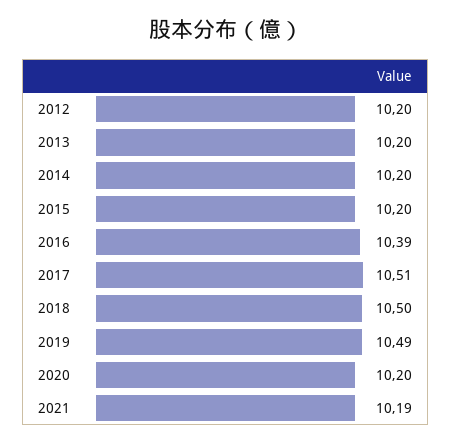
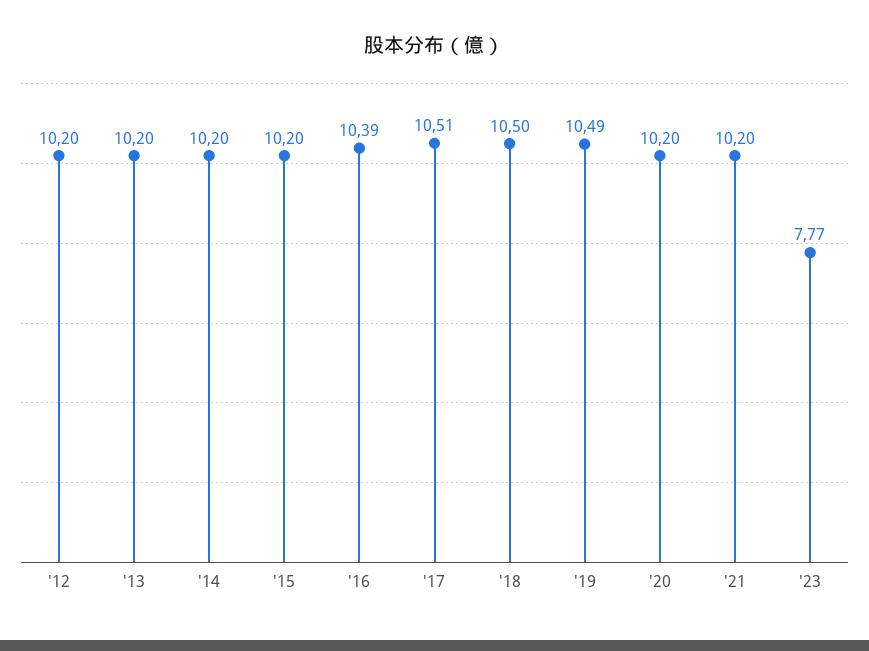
2021: 10.19 -> 10.2
'23: none -> 7.77

